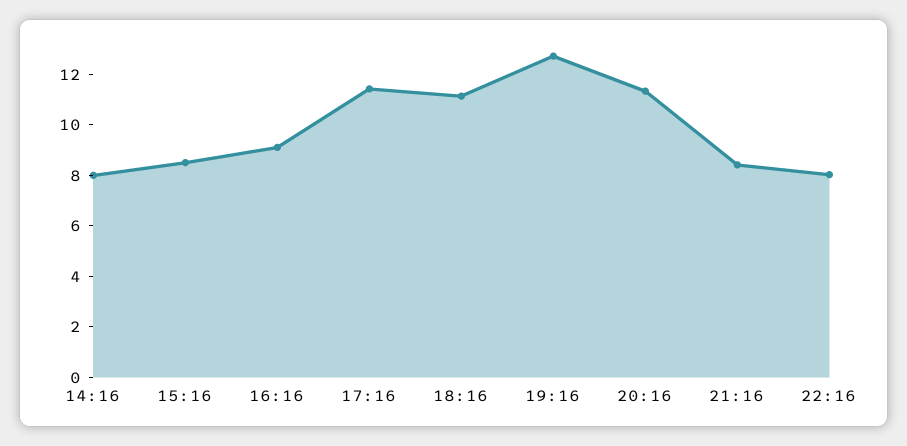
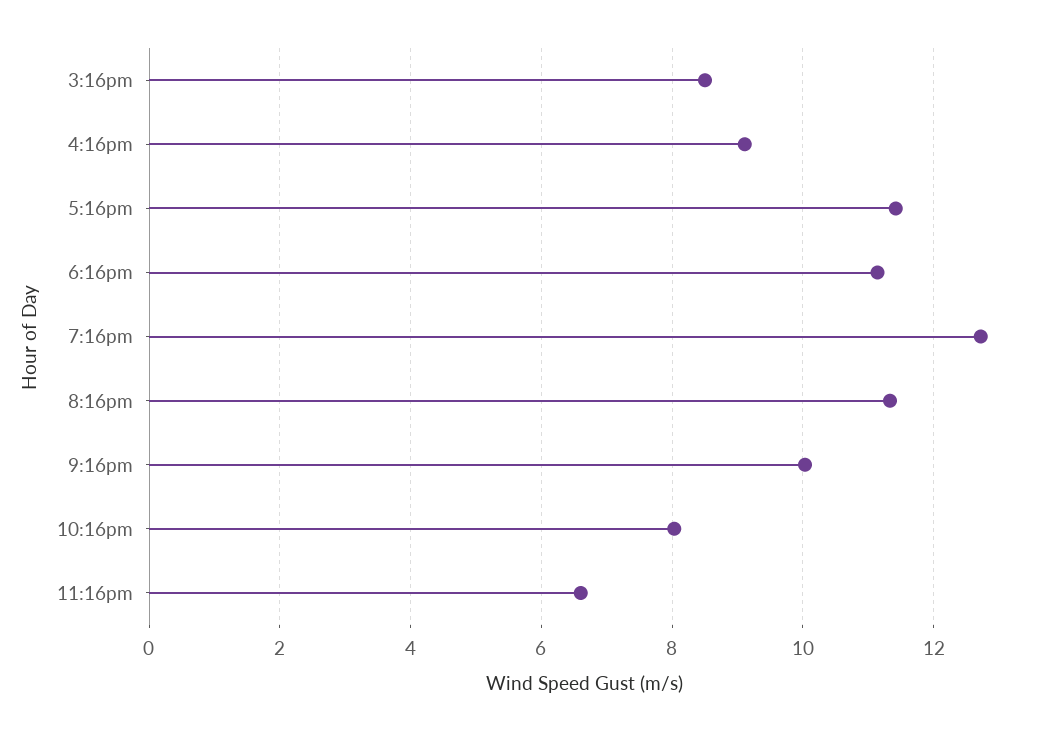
14:16: 8 -> none
21:16: 8.5 -> 10
11:16pm: none -> 6.6

